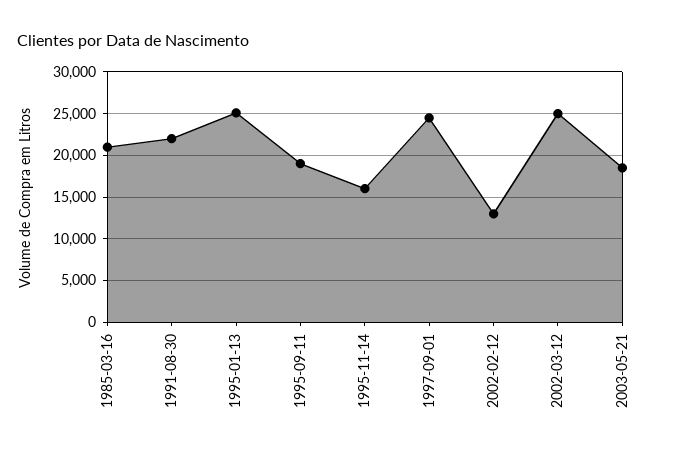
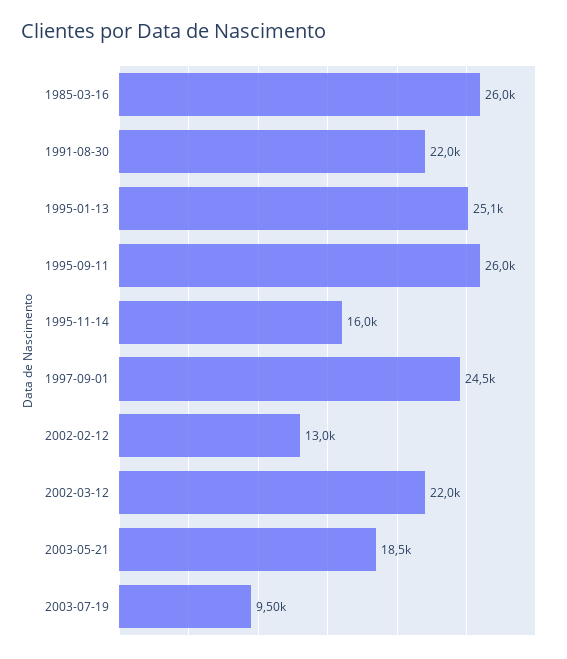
1985-03-16: 21000 -> 26000
1995-09-11: 19000 -> 26000
2002-03-12: 25000 -> 22000
2003-07-19: none -> 9500

